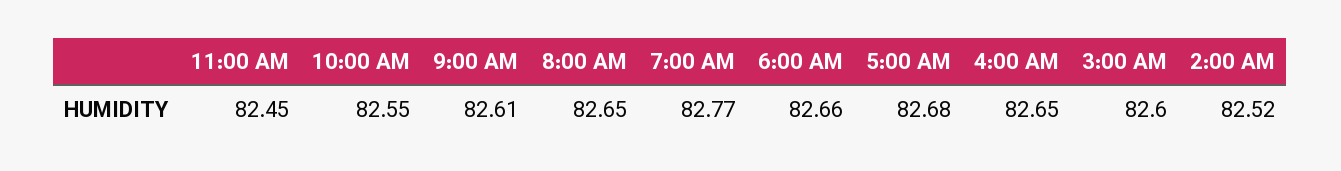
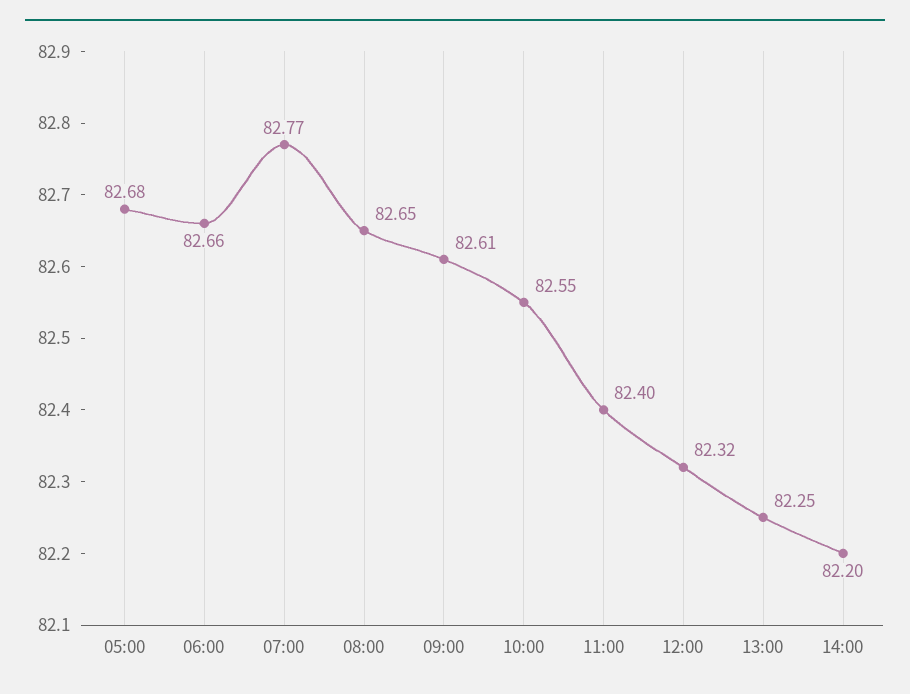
11:00 AM: 82.45 -> 82.4
4:00 AM: 82.65 -> none
3:00 AM: 82.6 -> none
2:00 AM: 82.52 -> none
12:00: none -> 82.32
13:00: none -> 82.25
14:00: none -> 82.2

